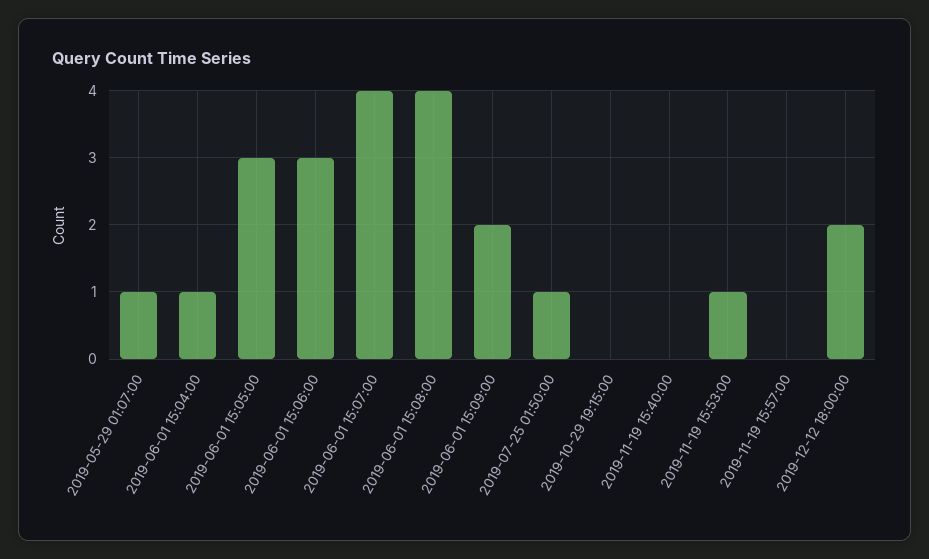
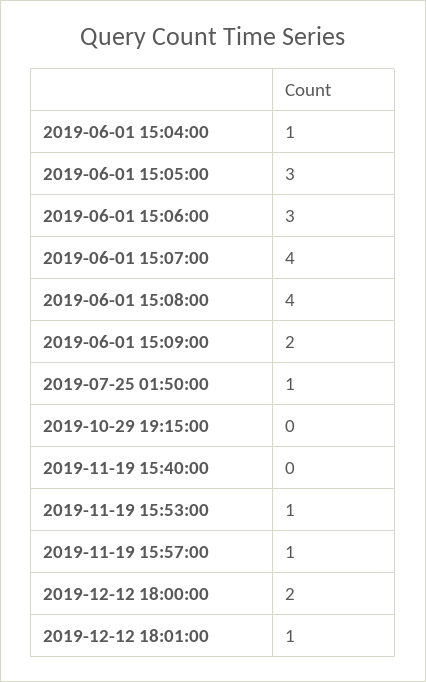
2019-05-29 01:07:00: 1 -> none
2019-11-19 15:57:00: 0 -> 1
2019-12-12 18:01:00: none -> 1

